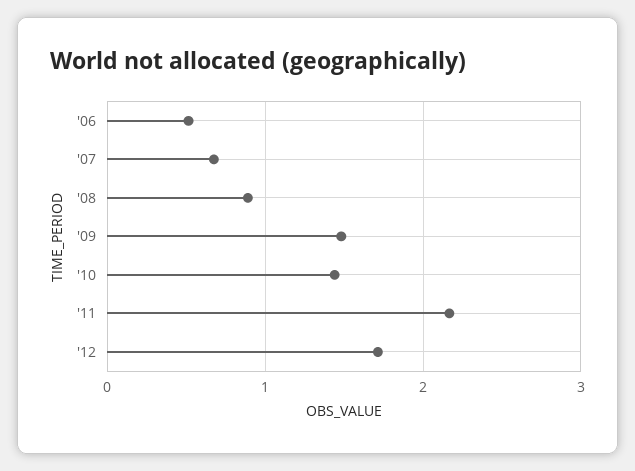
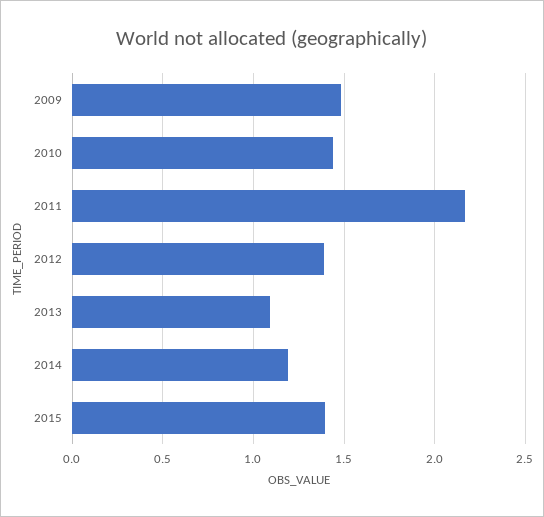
'06: 0.5 -> none
'07: 0.7 -> none
'08: 0.9 -> none
'12: 1.7 -> 1.4
2013: none -> 1.1
2014: none -> 1.2
2015: none -> 1.4

